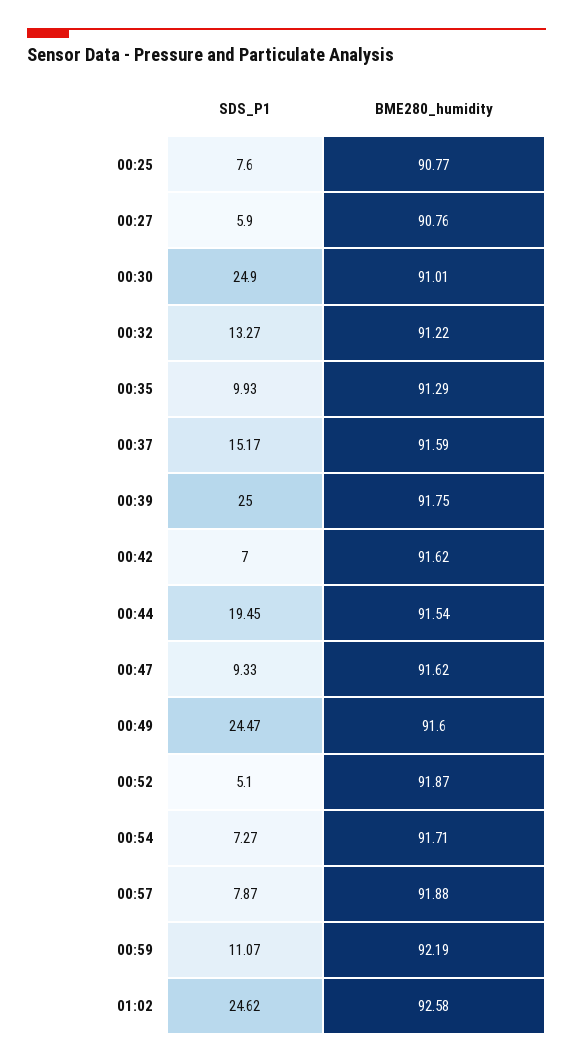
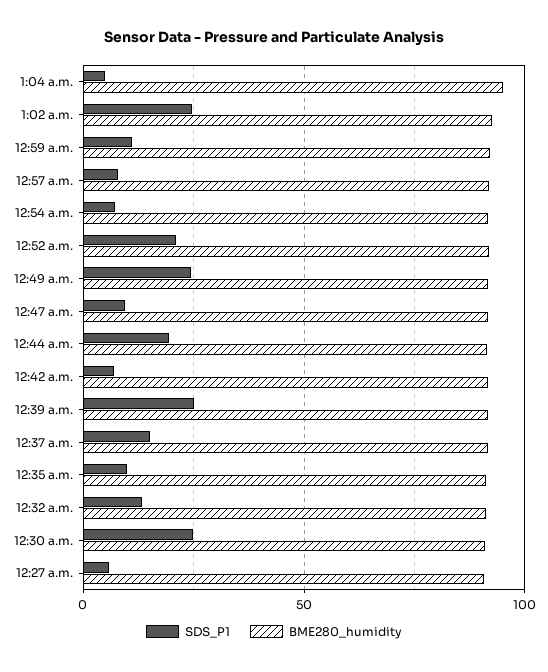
SDS_P1, 00:25: 7.6 -> none
BME280_humidity, 00:25: 90.77 -> none
SDS_P1, 00:52: 5.1 -> 20
SDS_P1, 1:04 a.m.: none -> 5
BME280_humidity, 1:04 a.m.: none -> 95

